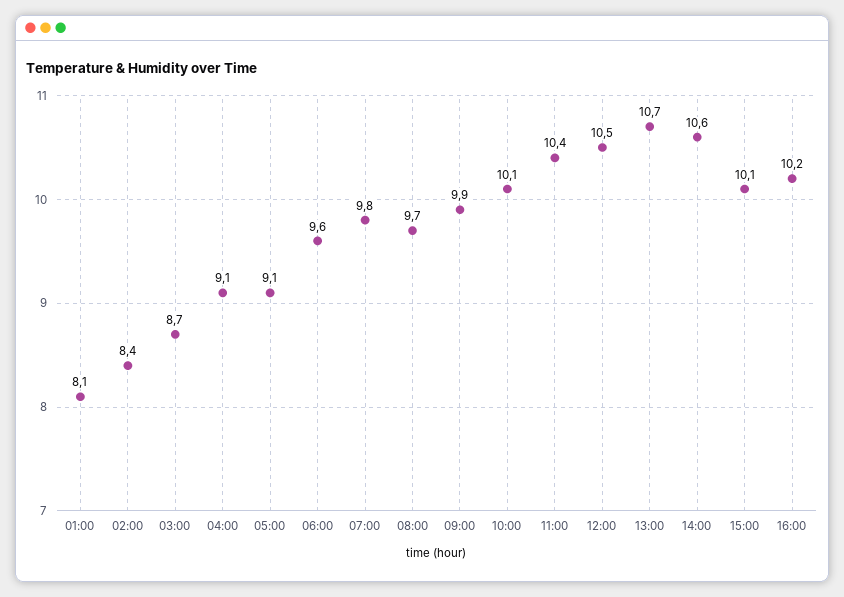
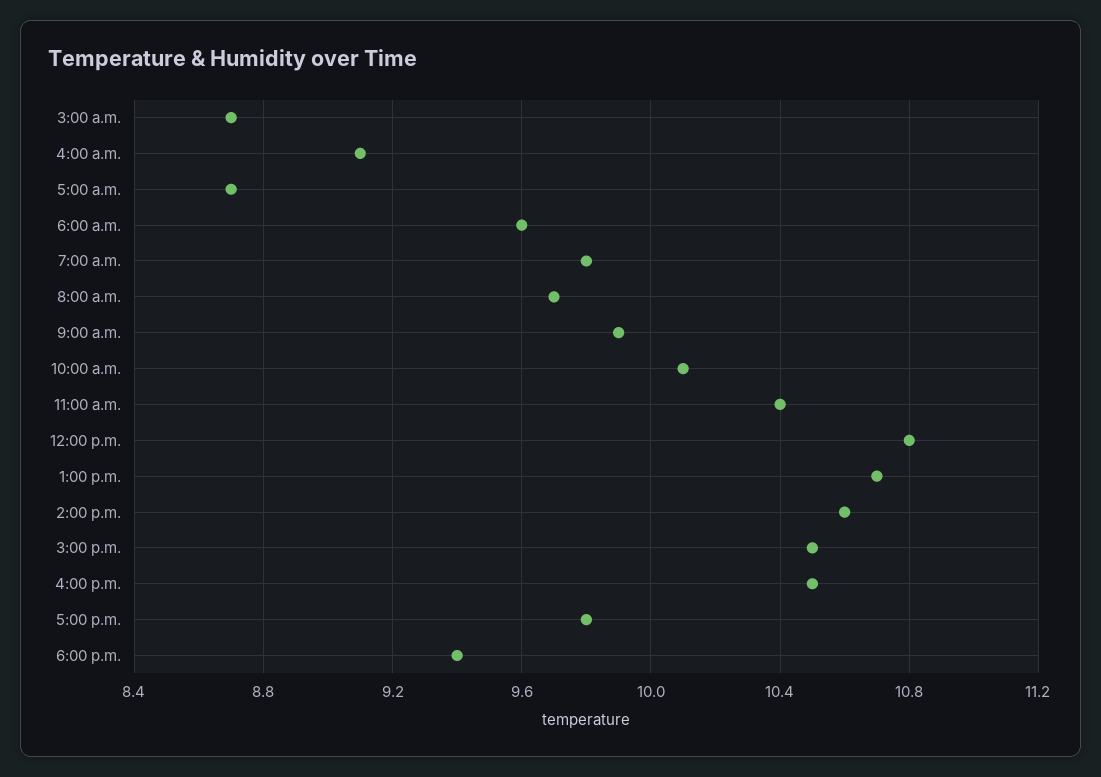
01:00: 8.1 -> none
02:00: 8.4 -> none
05:00: 9.1 -> 8.7
12:00: 10.5 -> 10.8
15:00: 10.1 -> 10.5
16:00: 10.2 -> 10.5
5:00 p.m.: none -> 9.8
6:00 p.m.: none -> 9.4

